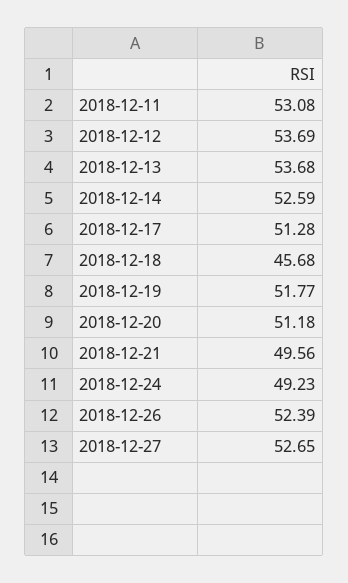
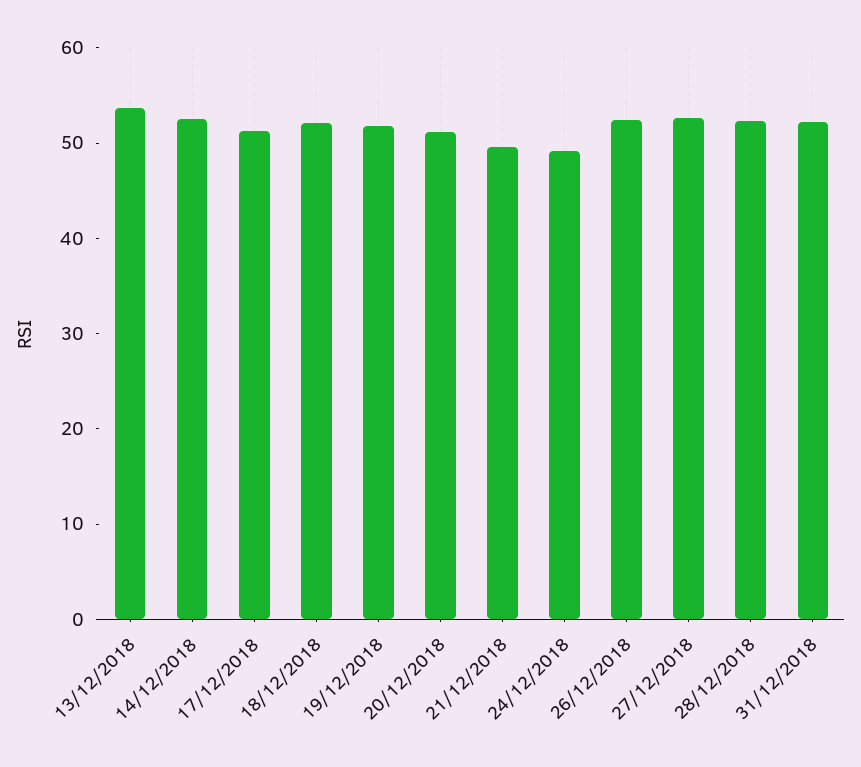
2018-12-11: 53.08 -> none
2018-12-12: 53.69 -> none
2018-12-18: 45.68 -> 52
28/12/2018: none -> 52
31/12/2018: none -> 52

